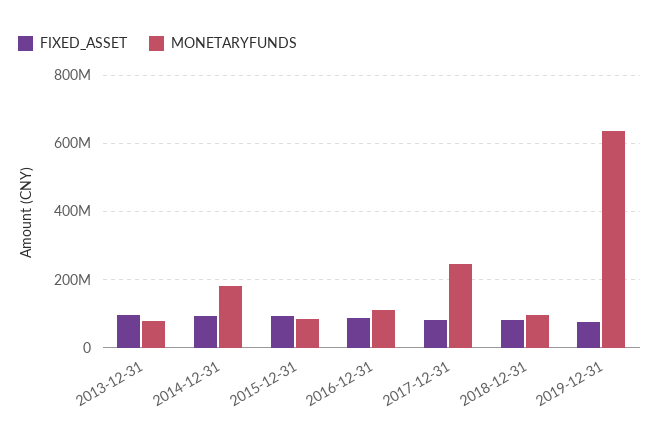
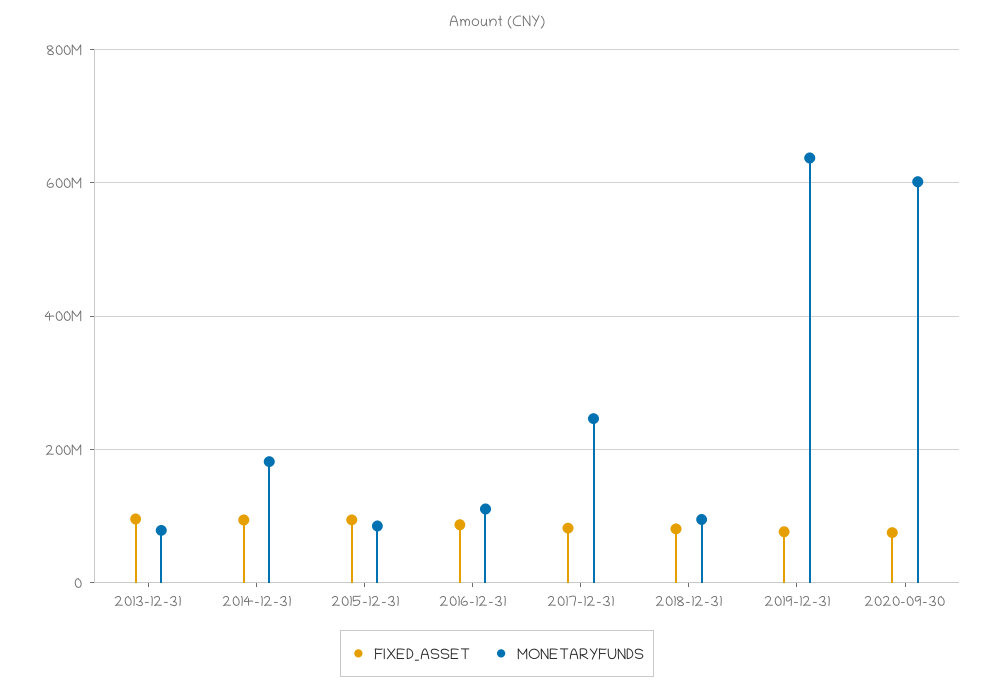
FIXED_ASSET, 2020-09-30: none -> 80000000
MONETARYFUNDS, 2020-09-30: none -> 600000000

